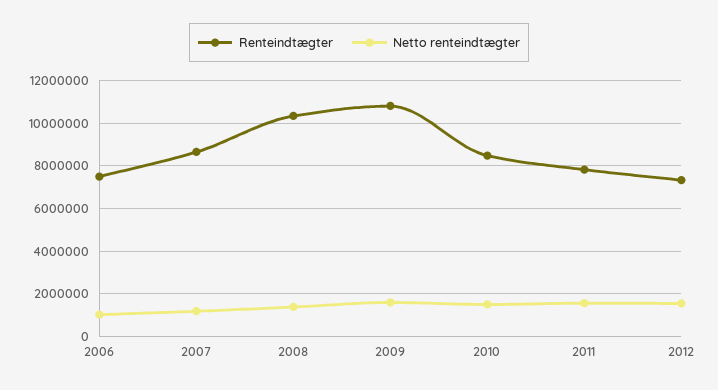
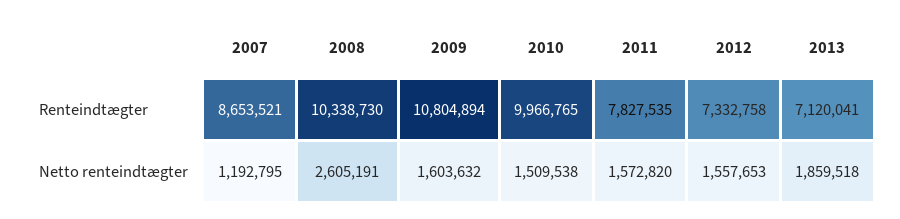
Renteindtægter, 2006: 7500000 -> none
Netto renteindtægter, 2006: 1000000 -> none
Netto renteindtægter, 2008: 1500000 -> 2605191
Renteindtægter, 2010: 8500000 -> 9966765
Renteindtægter, 2013: none -> 7120041
Netto renteindtægter, 2013: none -> 1859518

